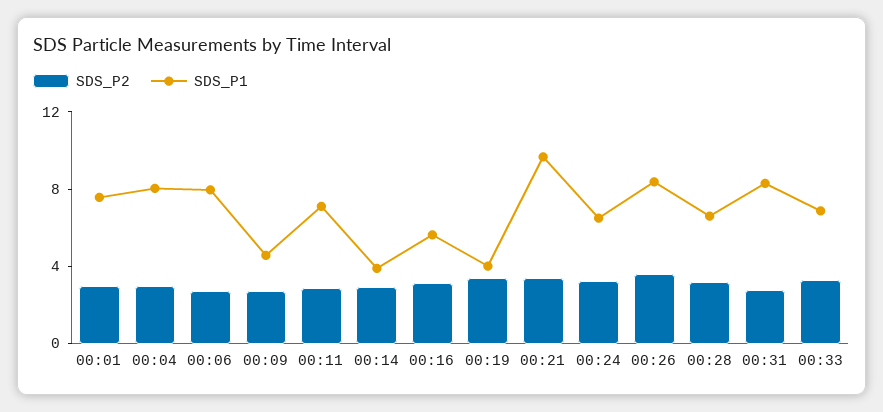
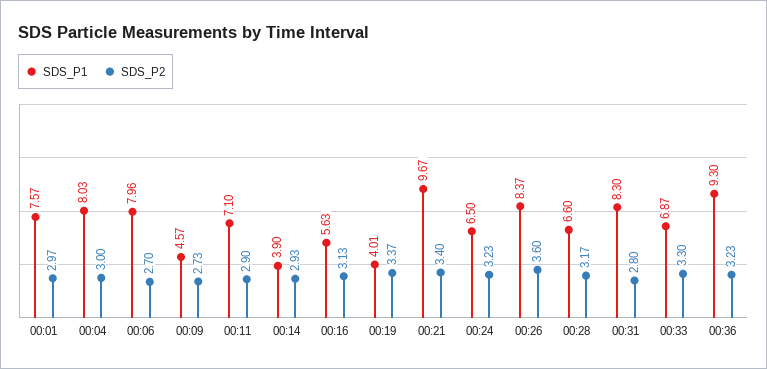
SDS_P1, 00:36: none -> 9.3
SDS_P2, 00:36: none -> 3.23

